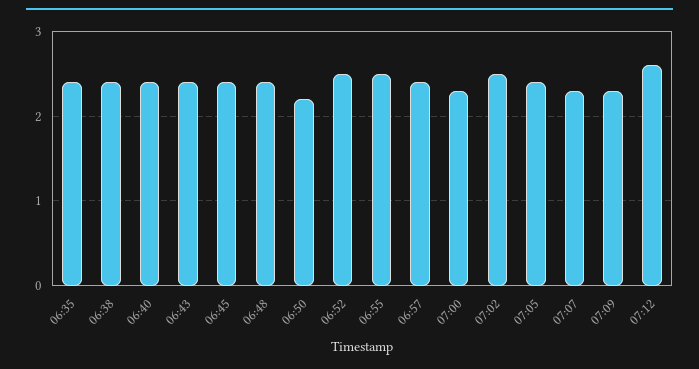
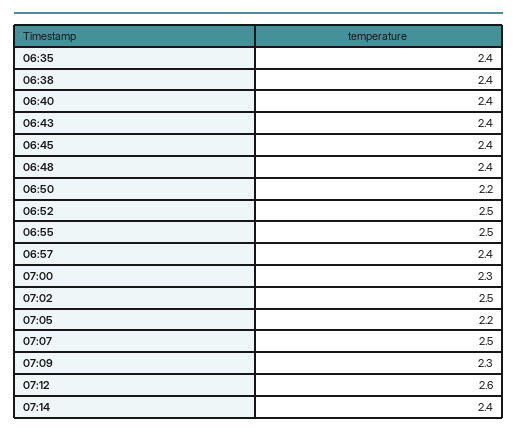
07:05: 2.4 -> 2.2
07:07: 2.3 -> 2.5
07:14: none -> 2.4

